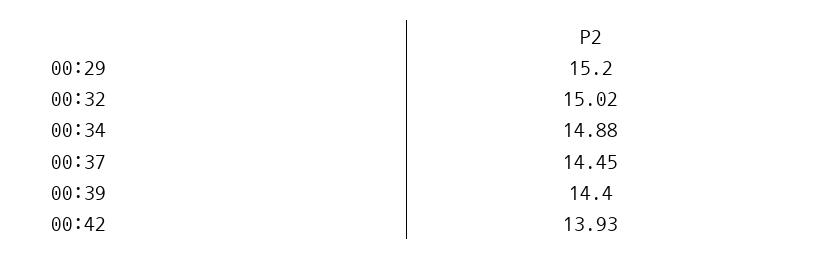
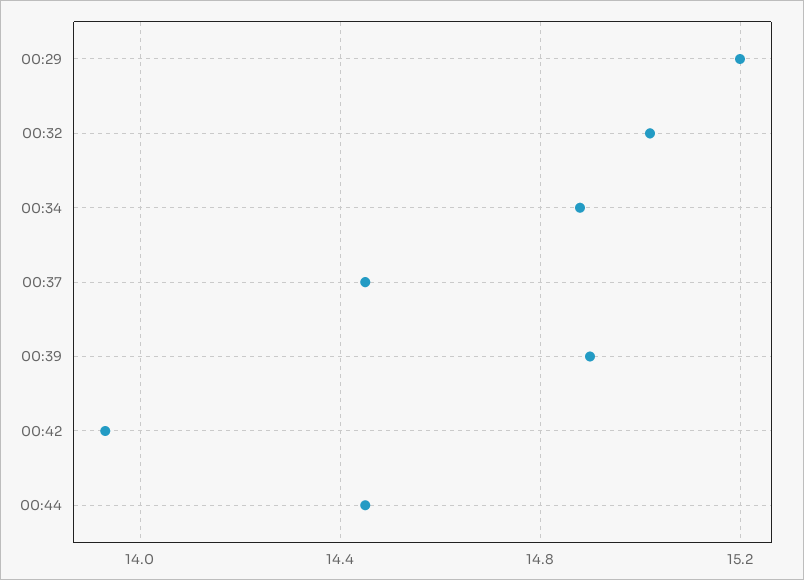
00:39: 14.4 -> 14.9
00:44: none -> 14.45

